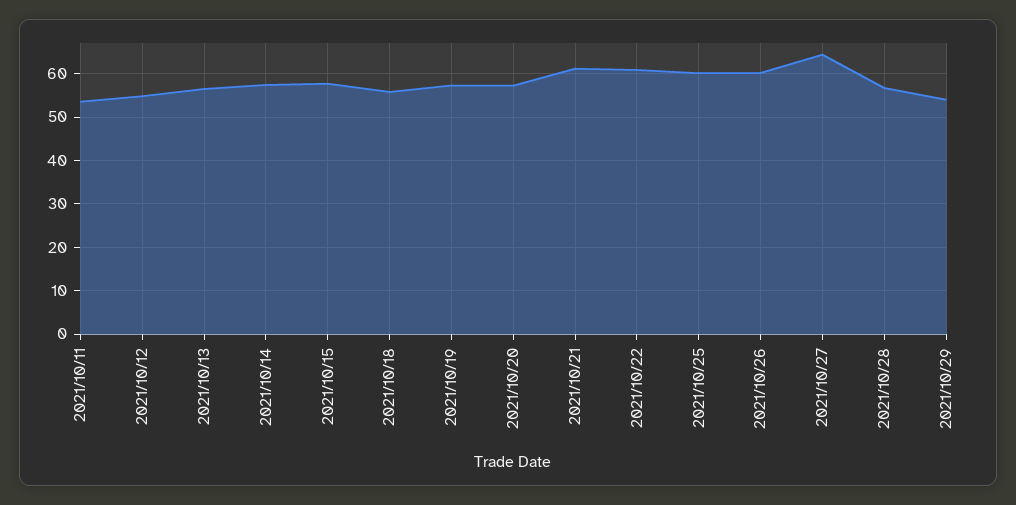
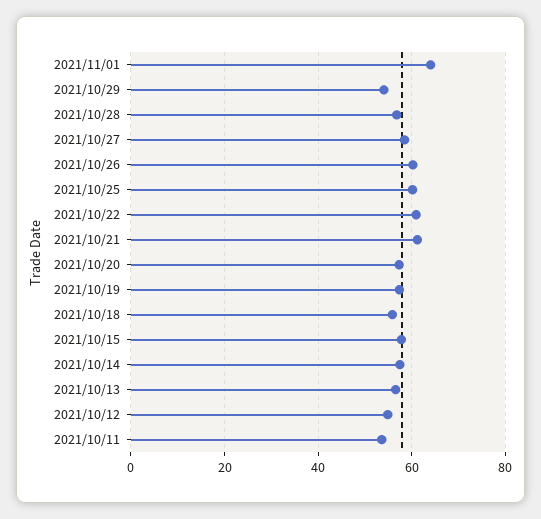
2021/10/27: 64 -> 58
2021/11/01: none -> 64

